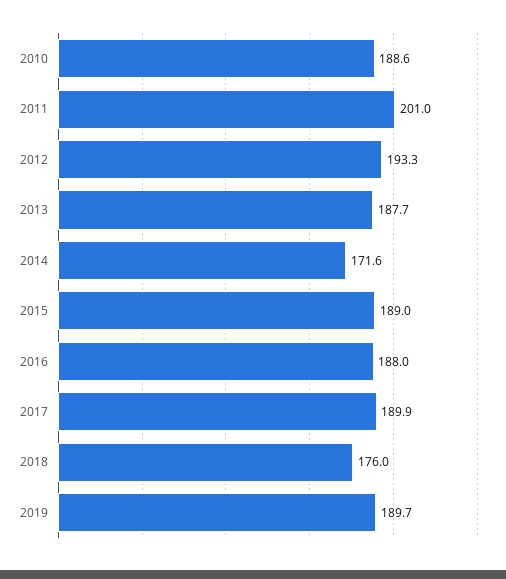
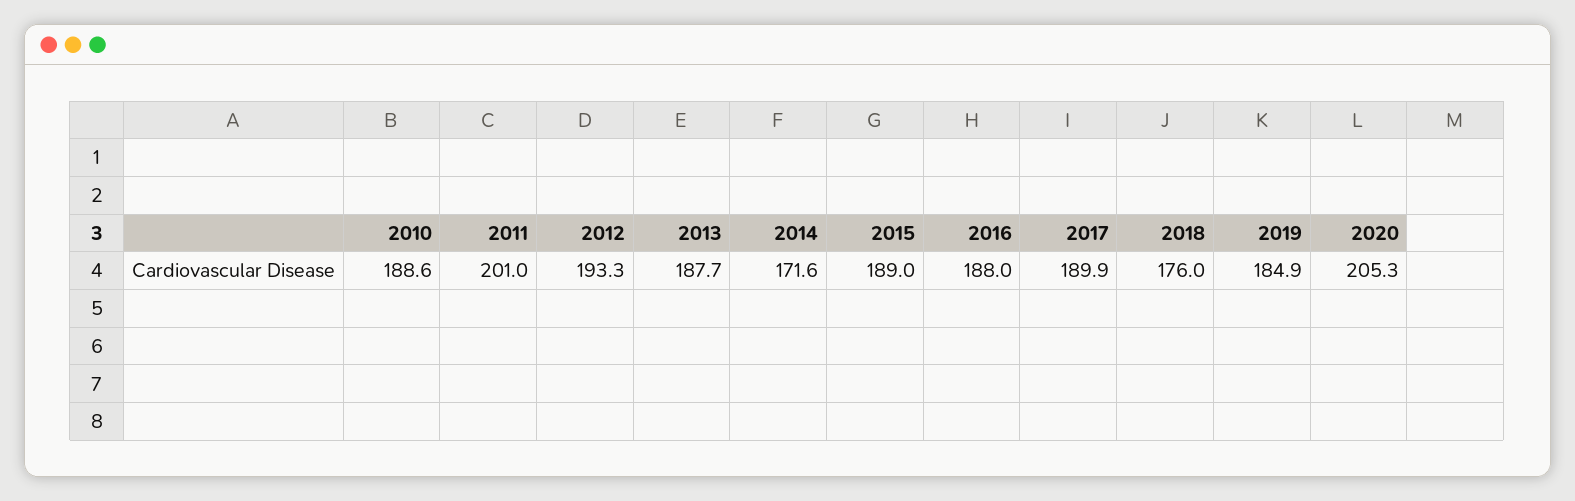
2019: 189.7 -> 184.9
2020: none -> 205.3

